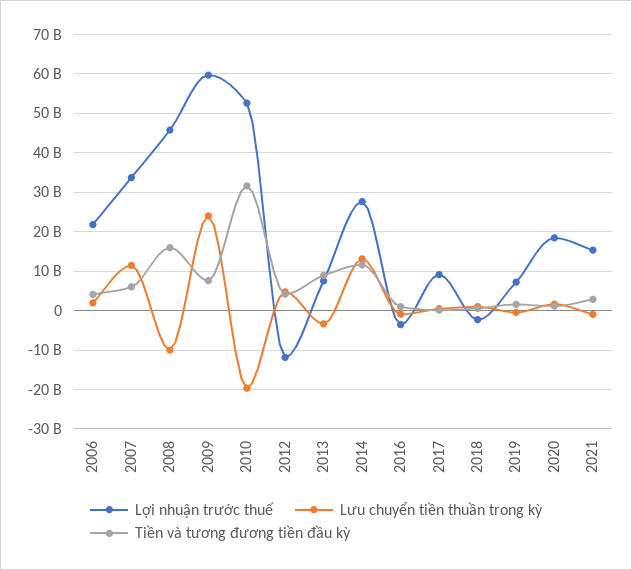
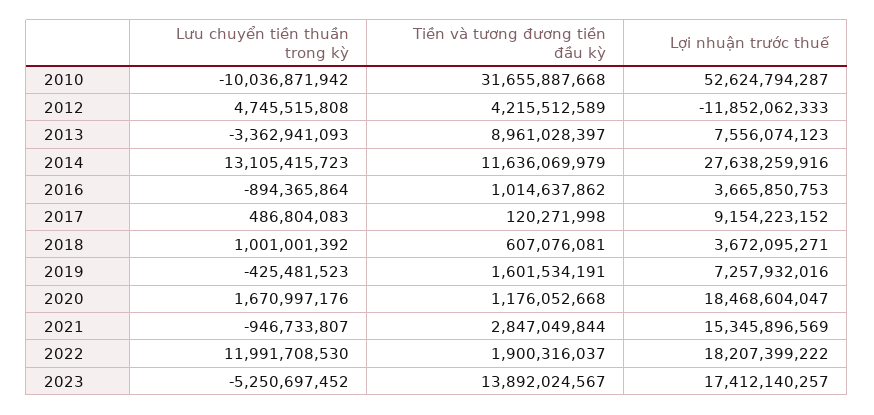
Lợi nhuận trước thuế, 2006: 22000000000 -> none
Lưu chuyển tiền thuần trong kỳ, 2006: 2000000000 -> none
Tiền và tương đương tiền đầu kỳ, 2006: 4000000000 -> none
Lợi nhuận trước thuế, 2007: 34000000000 -> none
Lưu chuyển tiền thuần trong kỳ, 2007: 12000000000 -> none
Tiền và tương đương tiền đầu kỳ, 2007: 6000000000 -> none
Lợi nhuận trước thuế, 2008: 46000000000 -> none
Lưu chuyển tiền thuần trong kỳ, 2008: -10000000000 -> none
Tiền và tương đương tiền đầu kỳ, 2008: 16000000000 -> none
Lợi nhuận trước thuế, 2009: 60000000000 -> none
Lưu chuyển tiền thuần trong kỳ, 2009: 24000000000 -> none
Tiền và tương đương tiền đầu kỳ, 2009: 8000000000 -> none
Lưu chuyển tiền thuần trong kỳ, 2010: -20000000000 -> -10036871942
Lợi nhuận trước thuế, 2016: -4000000000 -> 3665850753
Lợi nhuận trước thuế, 2018: -2000000000 -> 3672095271
Lưu chuyển tiền thuần trong kỳ, 2022: none -> 11991708530
Tiền và tương đương tiền đầu kỳ, 2022: none -> 1900316037
Lợi nhuận trước thuế, 2022: none -> 18207399222
Lưu chuyển tiền thuần trong kỳ, 2023: none -> -5250697452
Tiền và tương đương tiền đầu kỳ, 2023: none -> 13892024567
Lợi nhuận trước thuế, 2023: none -> 17412140257

